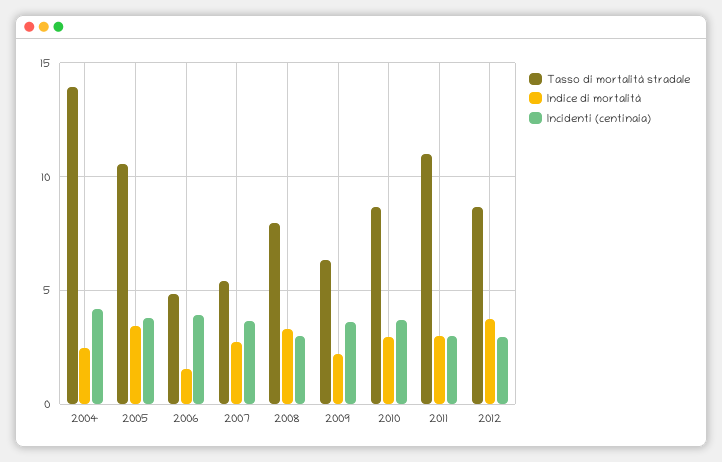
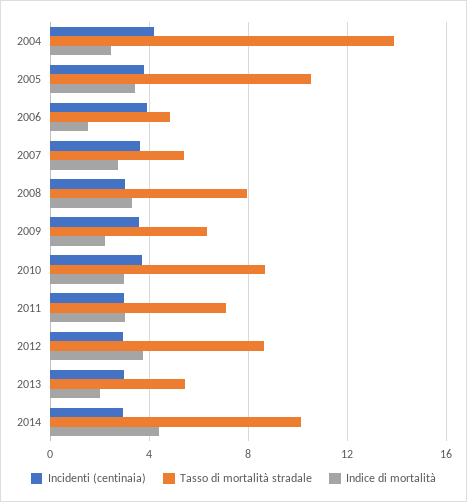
Tasso di mortalità stradale, 2011: 11 -> 7
Incidenti (centinaia), 2013: none -> 3
Tasso di mortalità stradale, 2013: none -> 5.5
Indice di mortalità, 2013: none -> 2
Incidenti (centinaia), 2014: none -> 3
Tasso di mortalità stradale, 2014: none -> 10
Indice di mortalità, 2014: none -> 4.5

